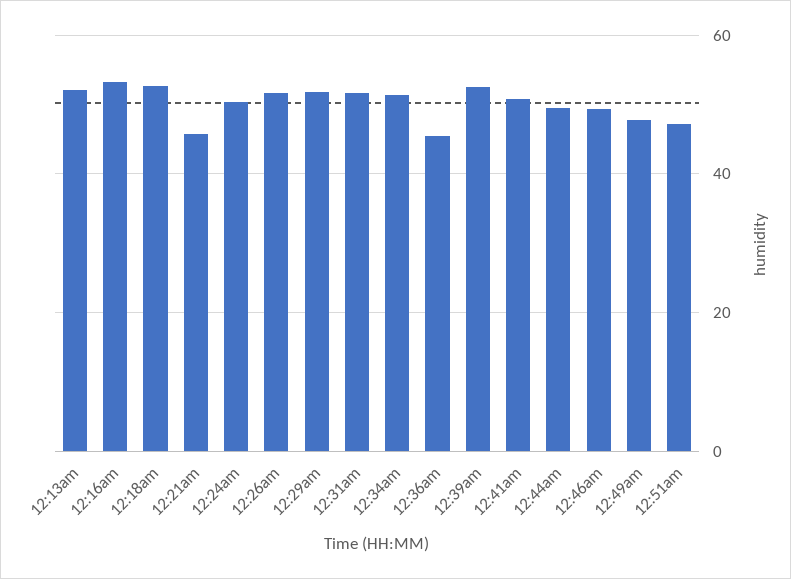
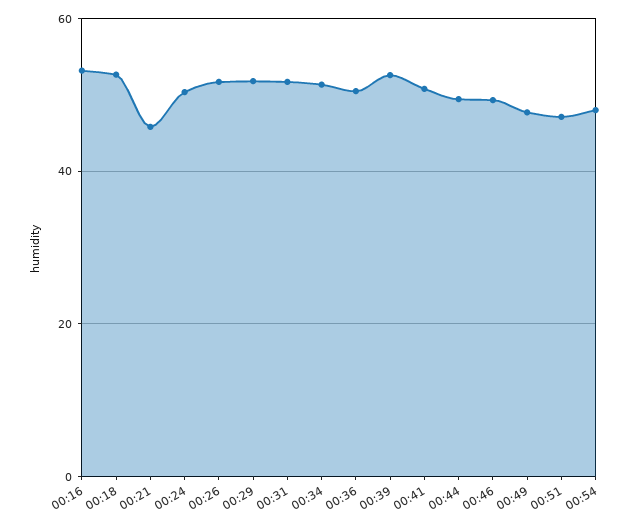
12:13am: 52 -> none
12:36am: 46 -> 50
00:54: none -> 48

